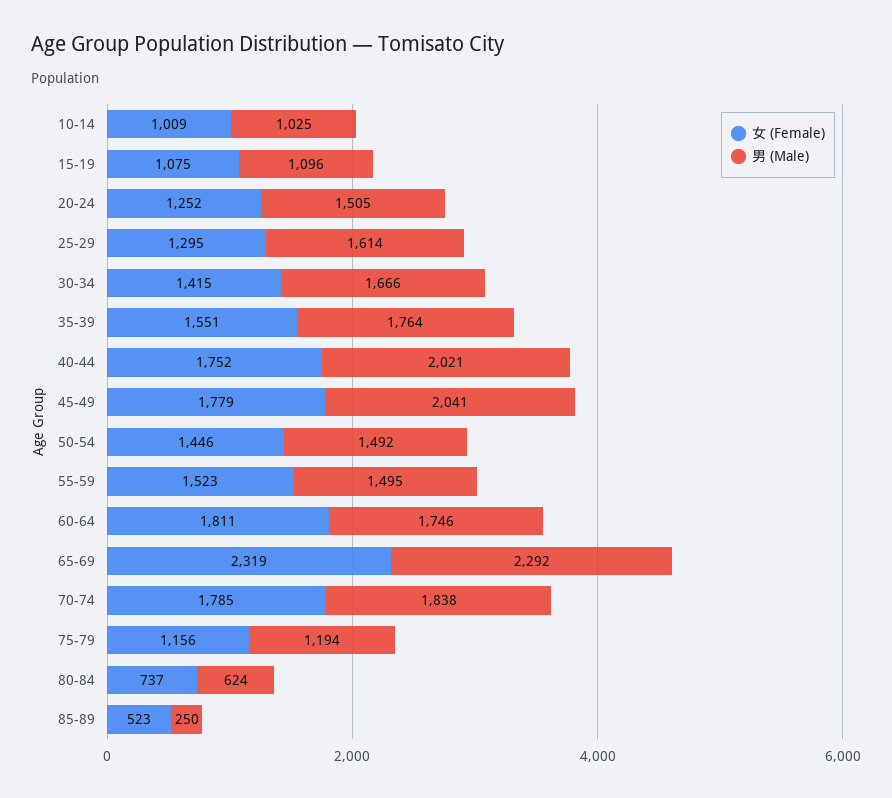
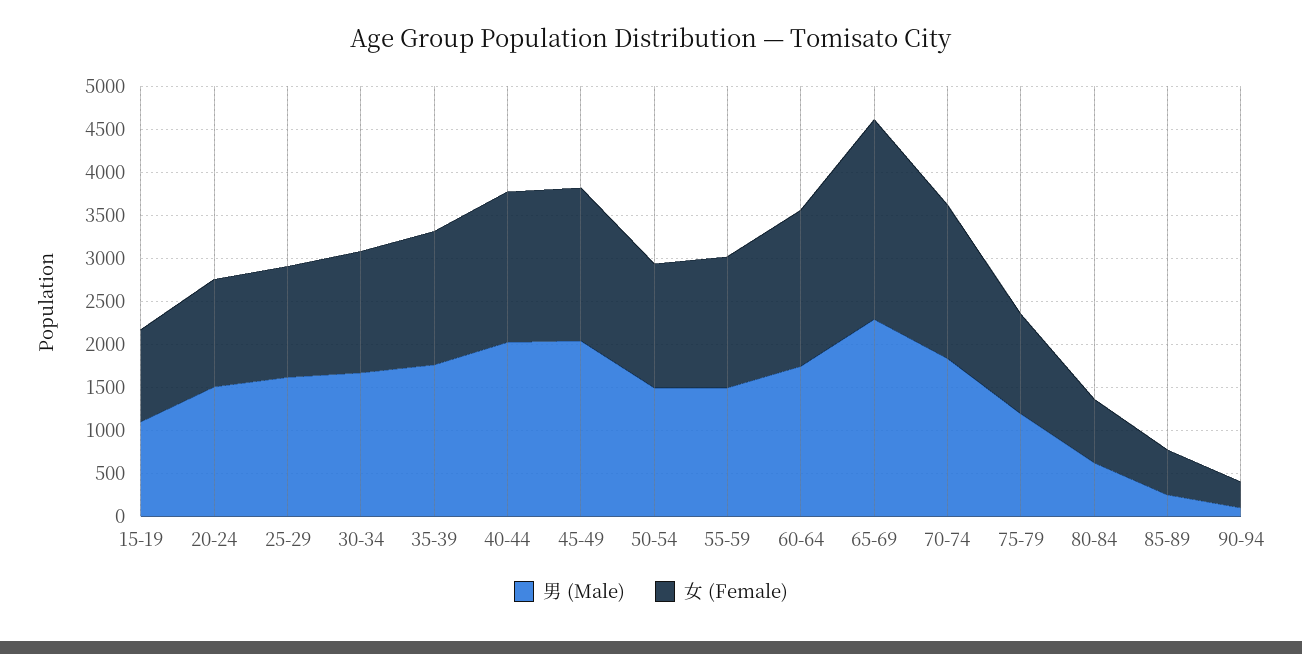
女 (Female), 10-14: 1009 -> none
男 (Male), 10-14: 1025 -> none
男 (Male), 90-94: none -> 100
女 (Female), 90-94: none -> 300

